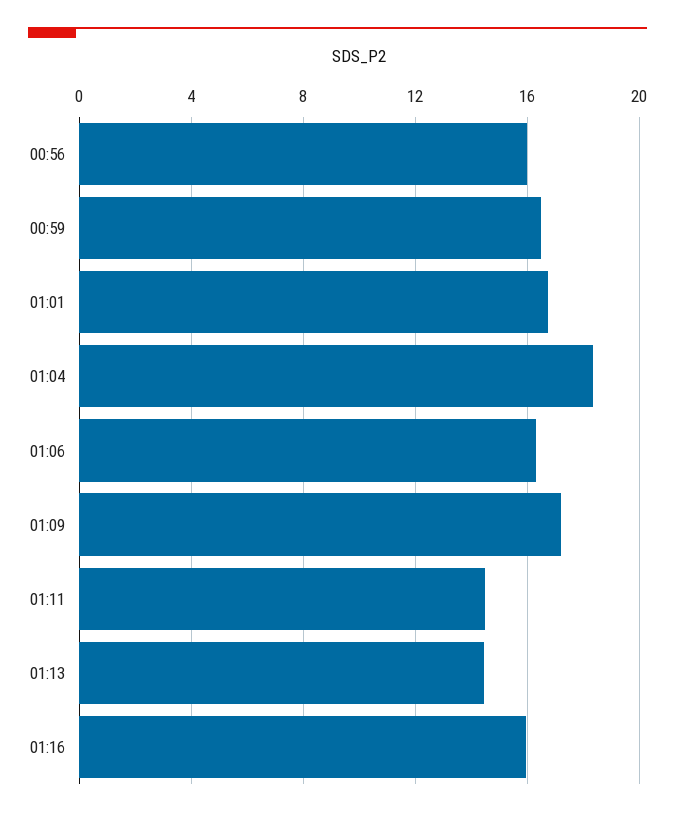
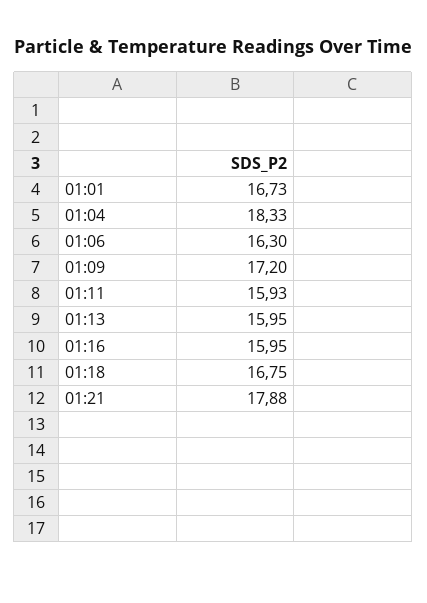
00:56: 16 -> none
00:59: 16.5 -> none
01:11: 14.5 -> 15.93
01:13: 14.5 -> 15.95
01:18: none -> 16.75
01:21: none -> 17.88

